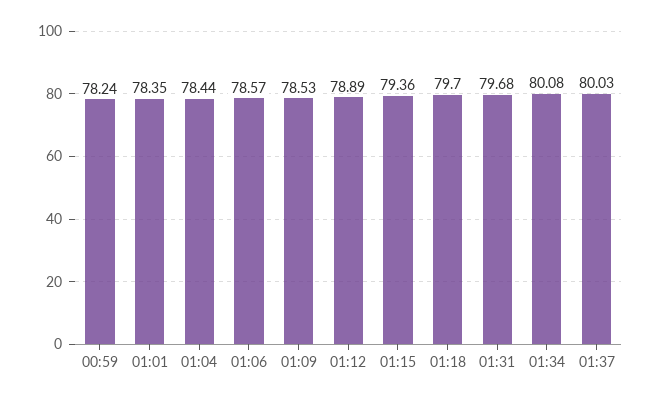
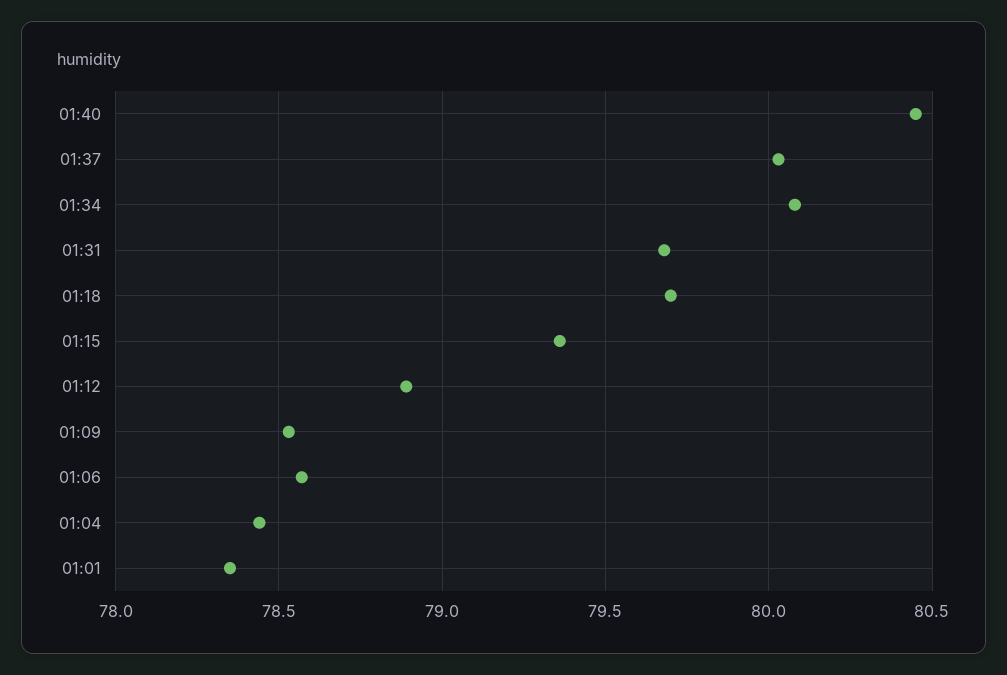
00:59: 78.24 -> none
01:40: none -> 80.45

